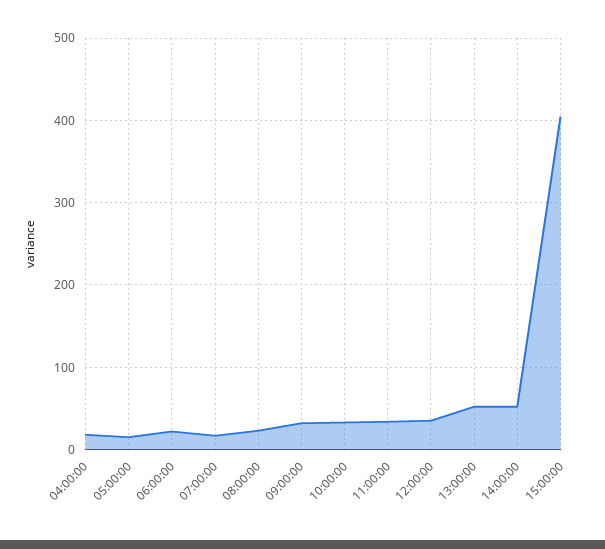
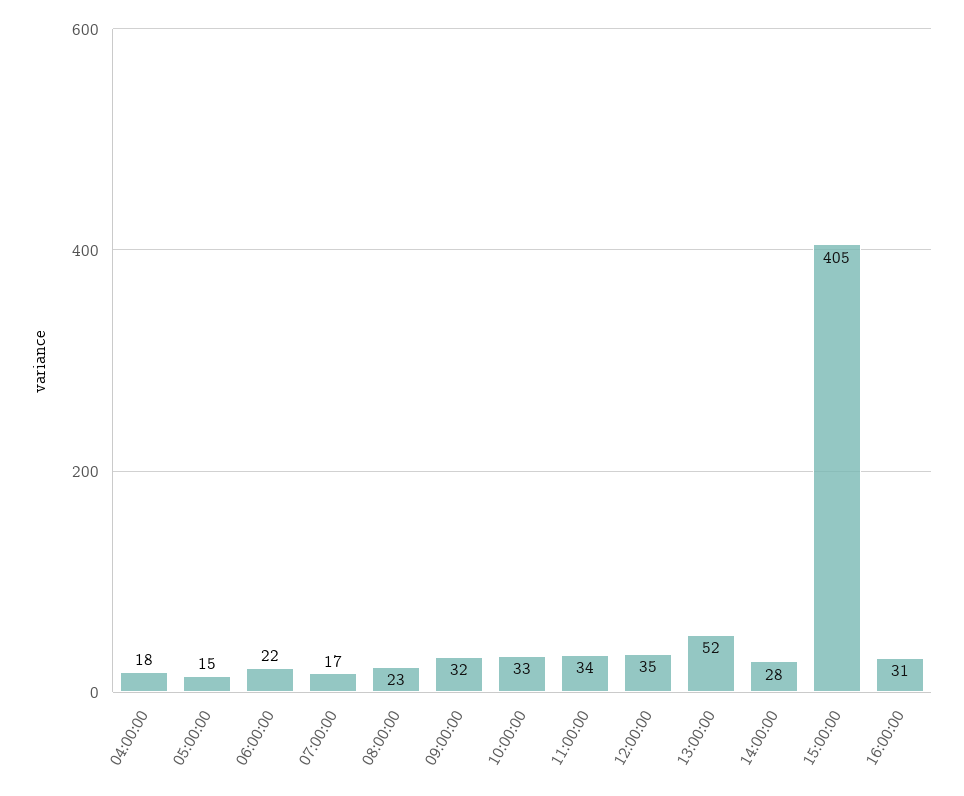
14:00:00: 50 -> 28
16:00:00: none -> 31

